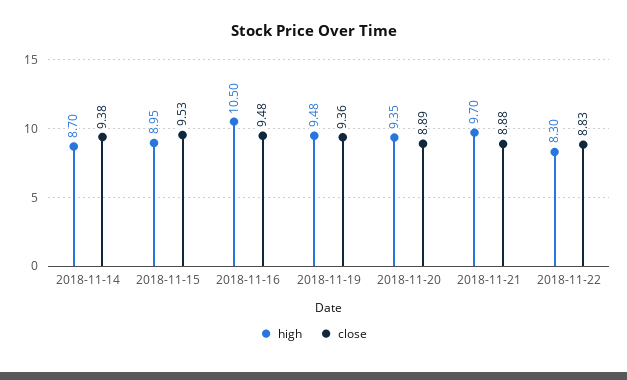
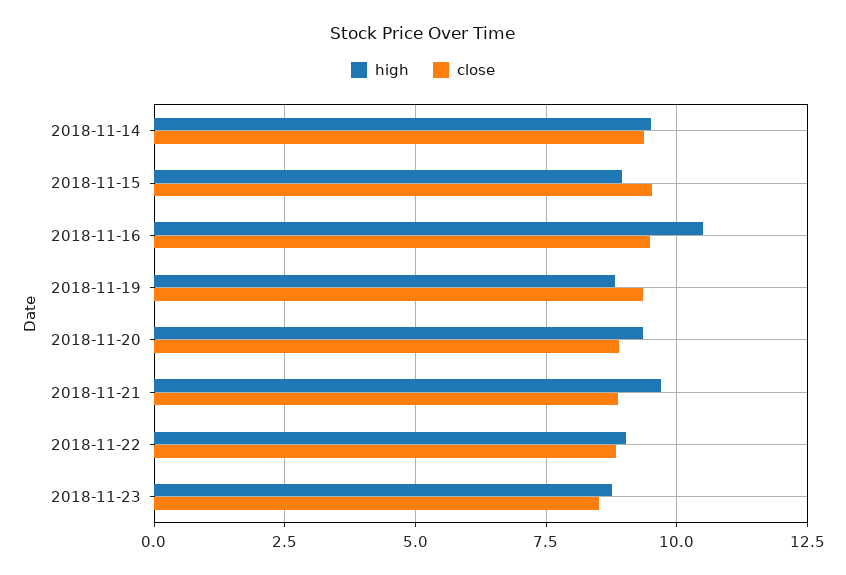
high, 2018-11-14: 8.7 -> 9.5
high, 2018-11-19: 9.48 -> 8.75
high, 2018-11-22: 8.3 -> 9
high, 2018-11-23: none -> 8.75
close, 2018-11-23: none -> 8.5

